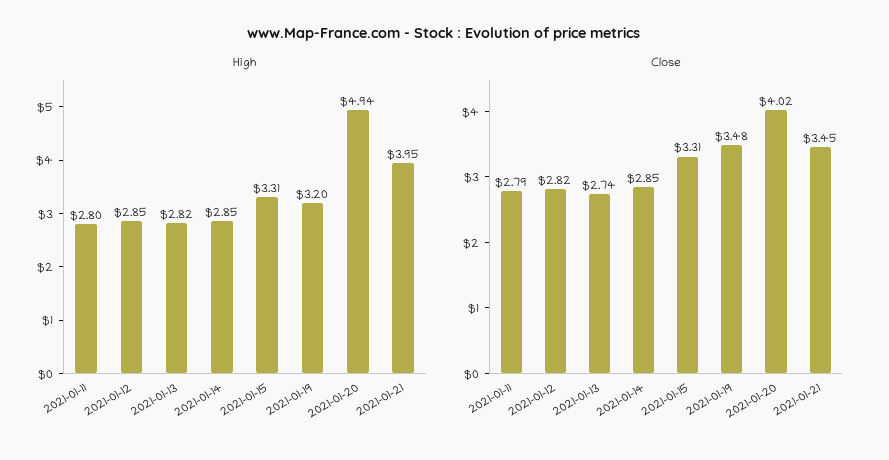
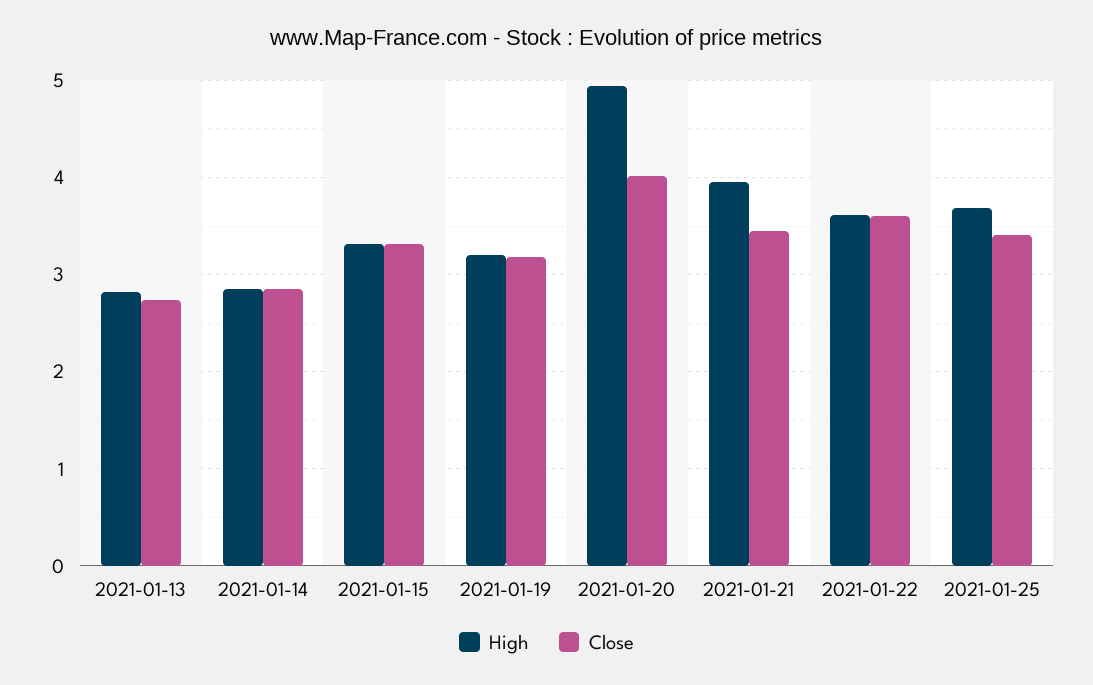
High, 2021-01-11: 2.8 -> none
High, 2021-01-12: 2.85 -> none
Close, 2021-01-11: 2.79 -> none
Close, 2021-01-12: 2.82 -> none
Close, 2021-01-19: 3.48 -> 3.2
High, 2021-01-22: none -> 3.6
Close, 2021-01-22: none -> 3.6
High, 2021-01-25: none -> 3.7
Close, 2021-01-25: none -> 3.4

